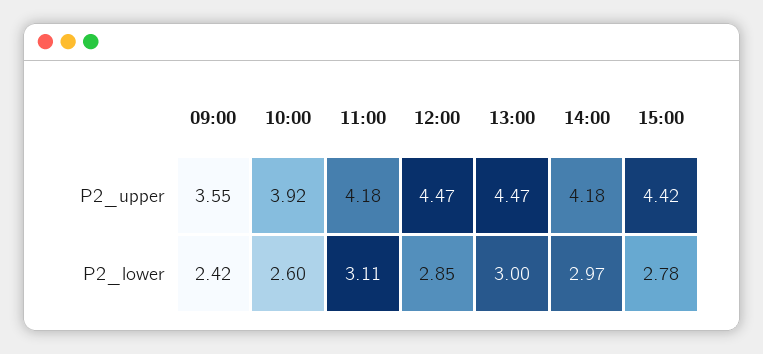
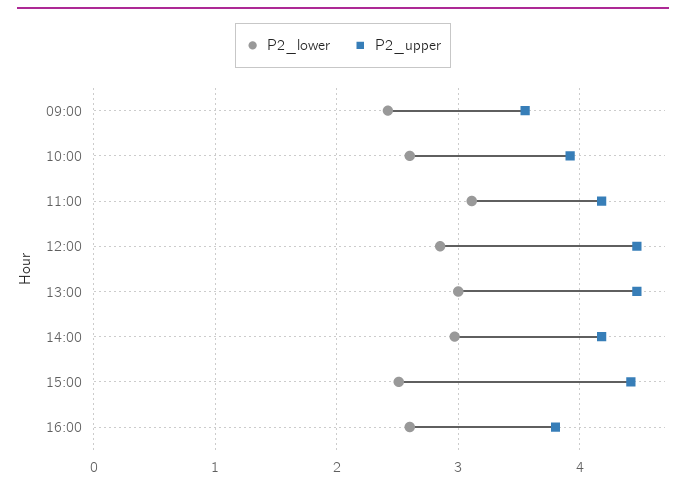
P2_lower, 15:00: 2.78 -> 2.5
P2_lower, 16:00: none -> 2.6
P2_upper, 16:00: none -> 3.8

